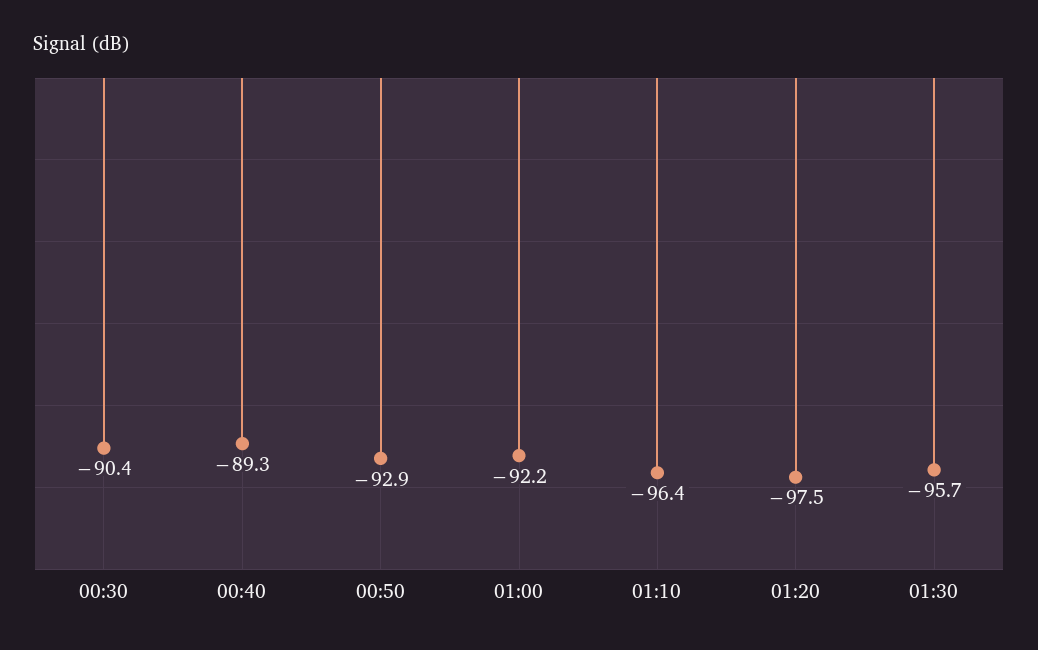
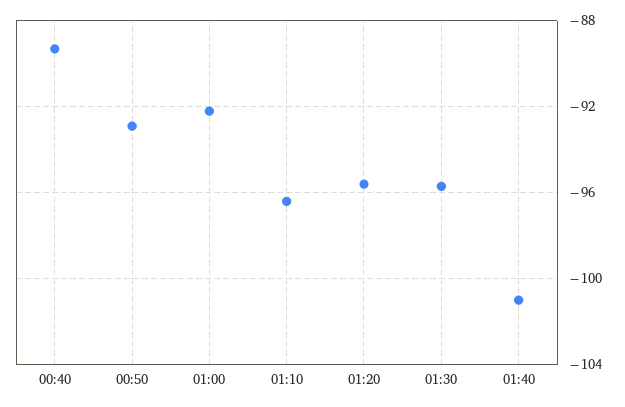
00:30: -90.4 -> none
01:20: -97.5 -> -95.5
01:40: none -> -101

